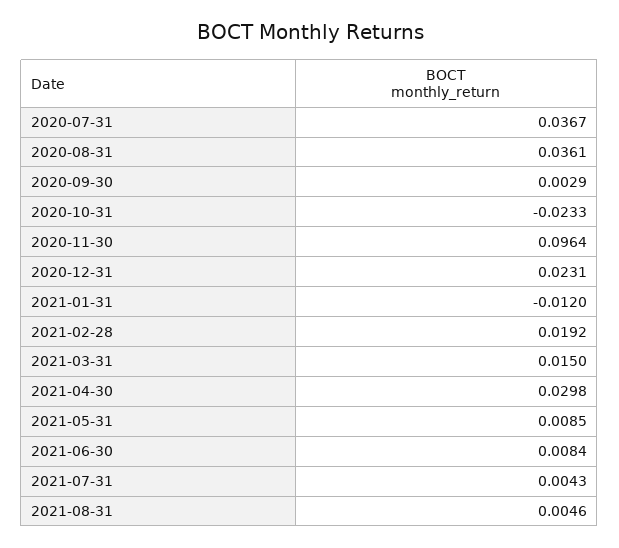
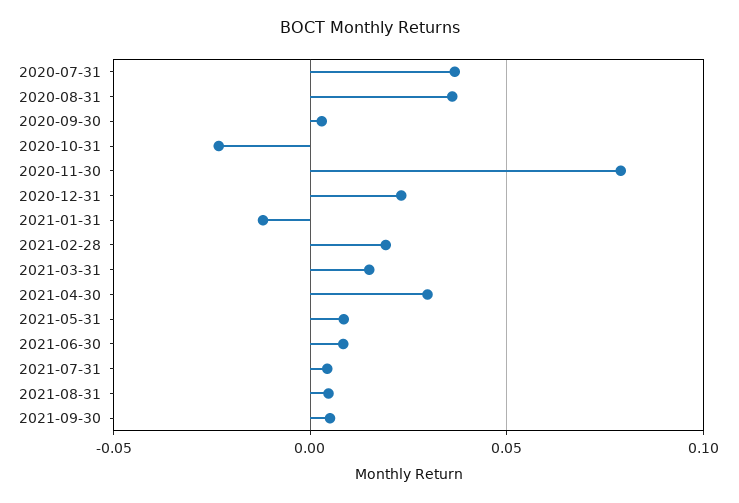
2020-11-30: 0.0964 -> 0.08
2021-09-30: none -> 0.005

